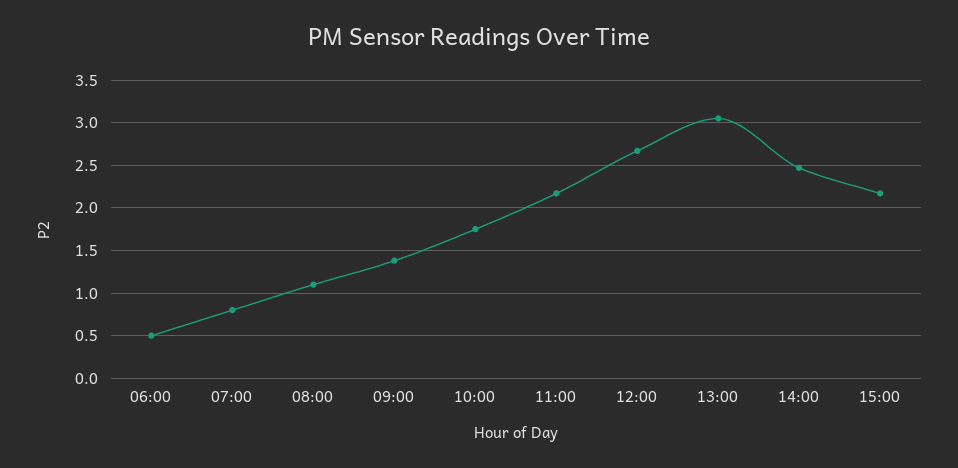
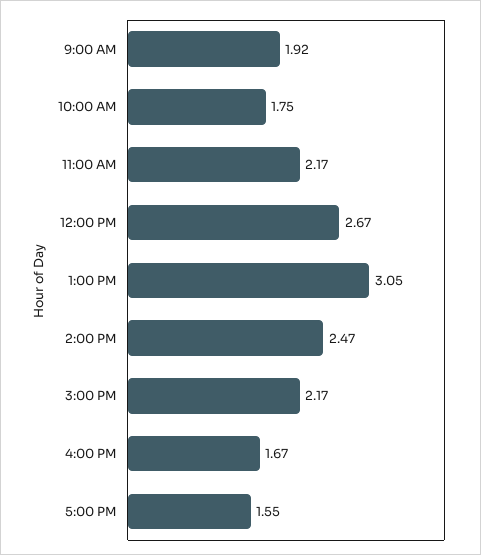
06:00: 0.5 -> none
07:00: 0.8 -> none
08:00: 1.1 -> none
09:00: 1.4 -> 1.92
4:00 PM: none -> 1.67
5:00 PM: none -> 1.55

